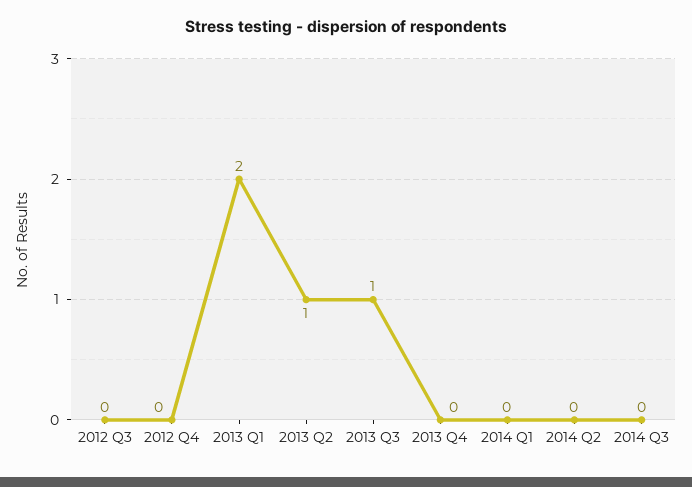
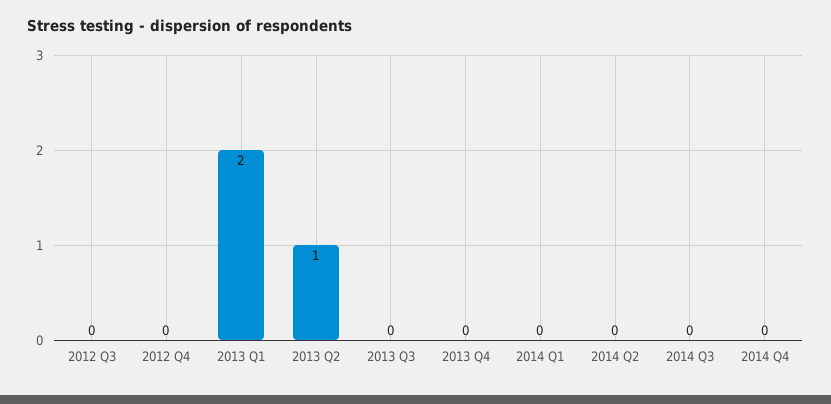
2013 Q3: 1 -> 0
2014 Q4: none -> 0

